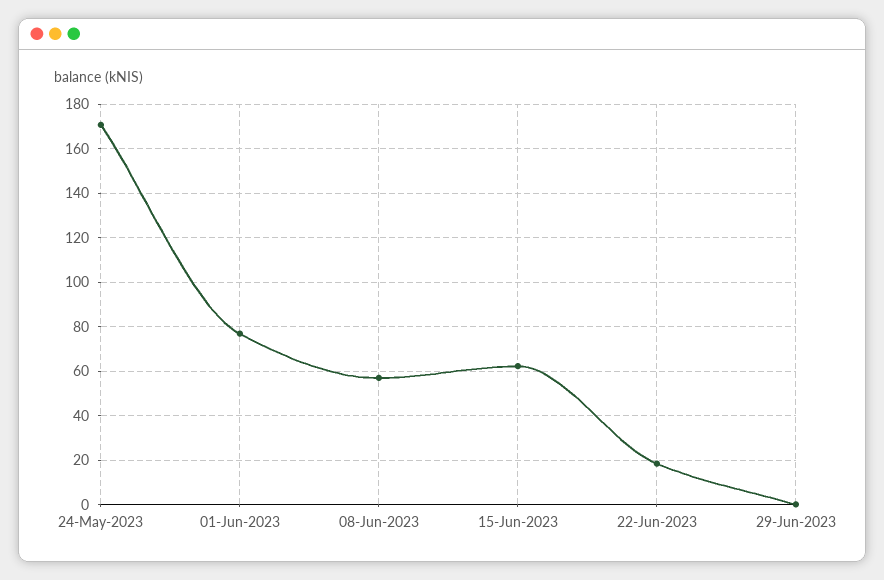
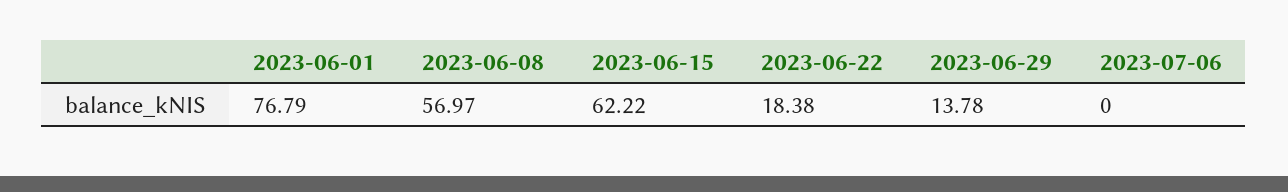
24-May-2023: 170 -> none
29-Jun-2023: 0 -> 13.78
2023-07-06: none -> 0

